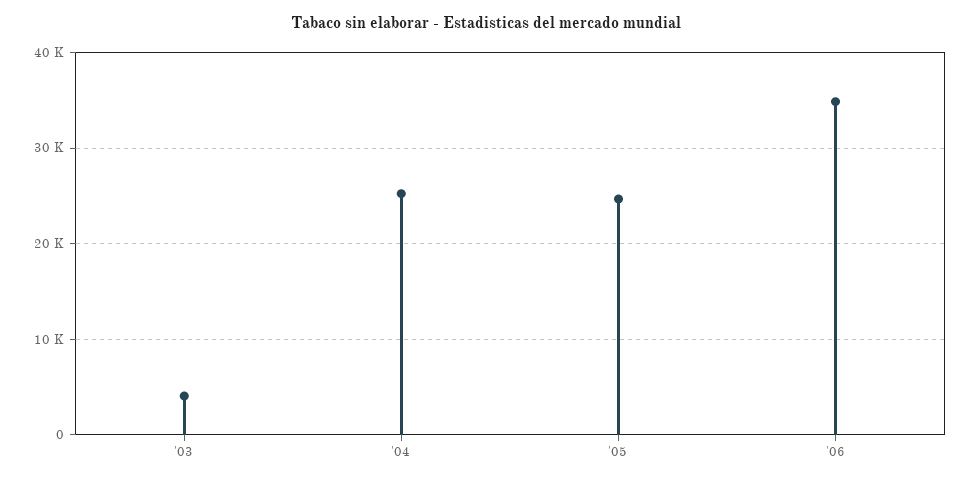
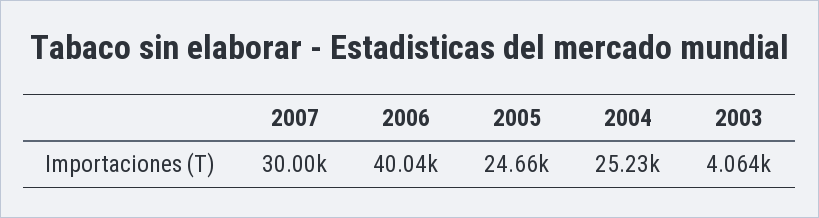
'06: 35000 -> 40040
2007: none -> 30000

